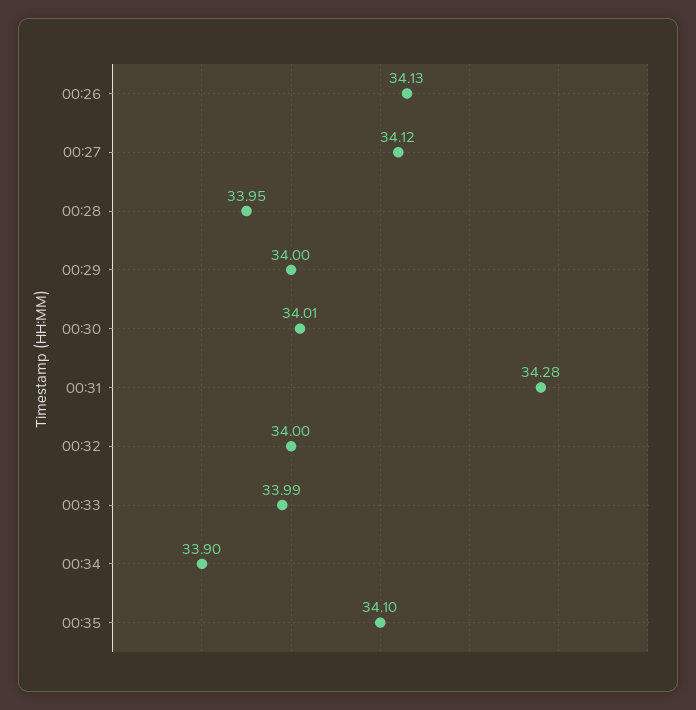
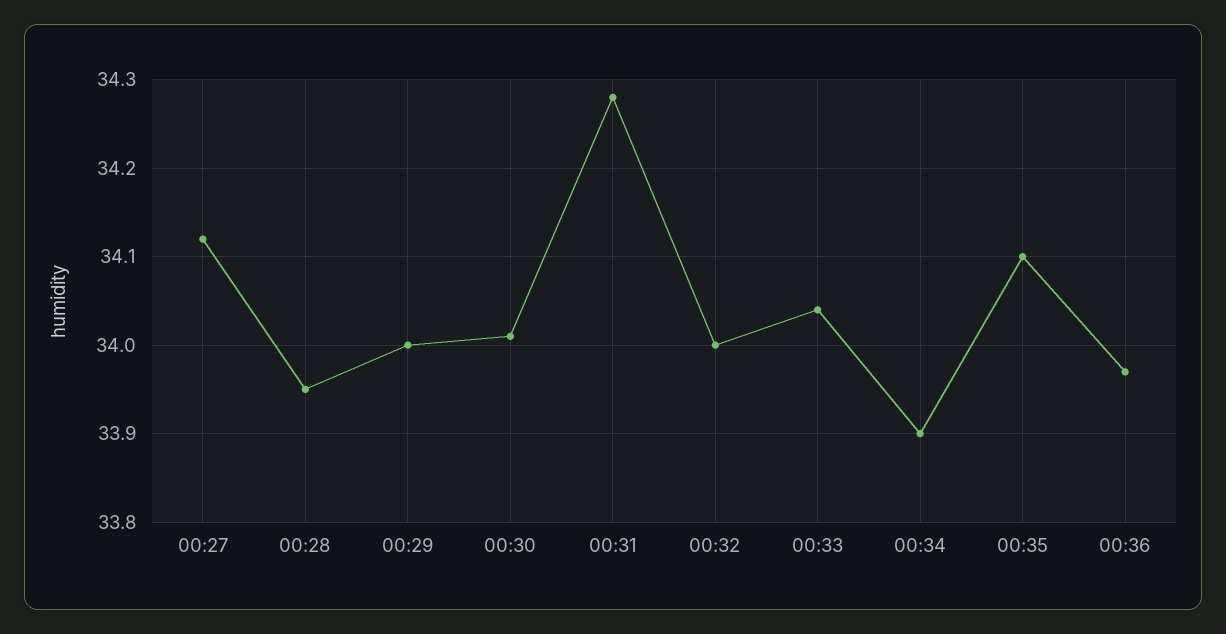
00:26: 34.13 -> none
00:33: 33.99 -> 34.04
00:36: none -> 33.97

